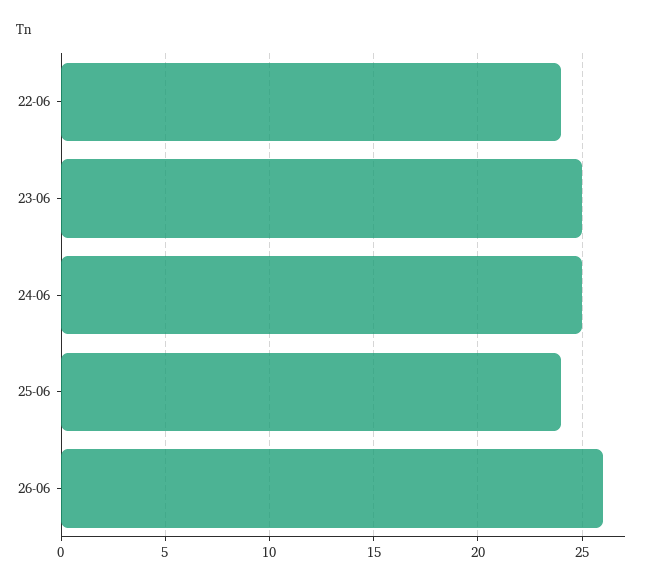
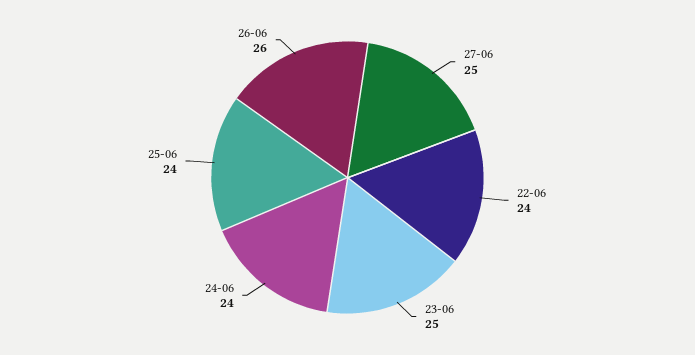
24-06: 25 -> 24
27-06: none -> 25

